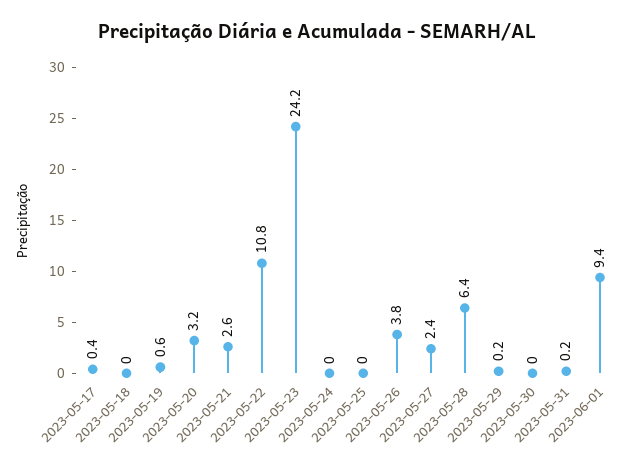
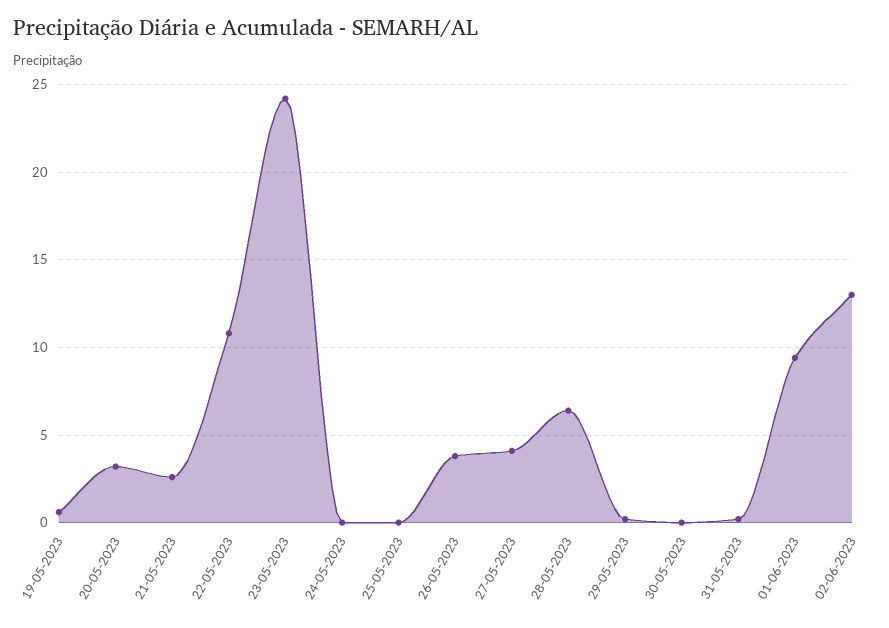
2023-05-17: 0.4 -> none
2023-05-18: 0 -> none
2023-05-27: 2.4 -> 4
02-06-2023: none -> 13

